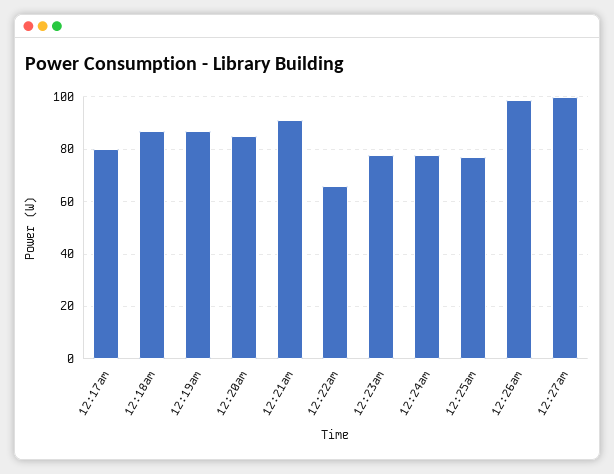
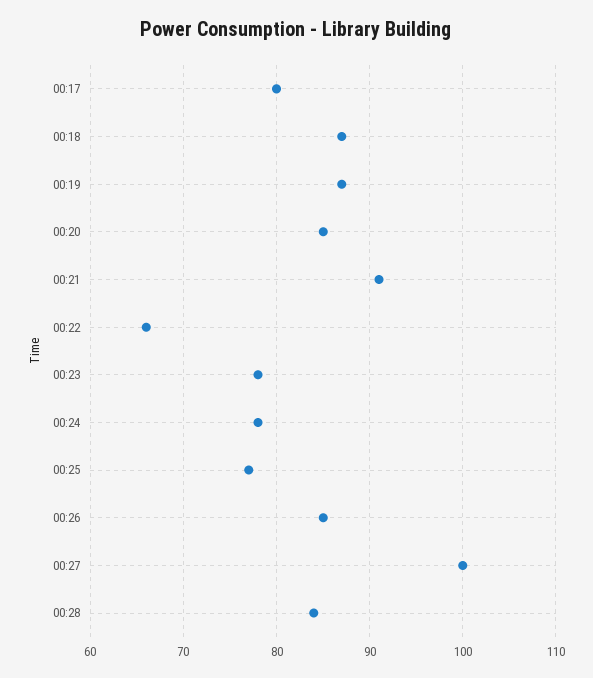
12:26am: 100 -> 85
00:28: none -> 84

